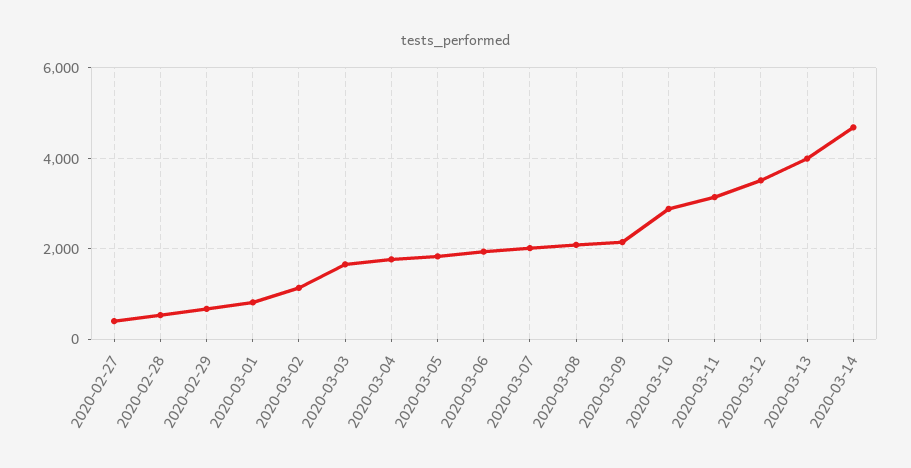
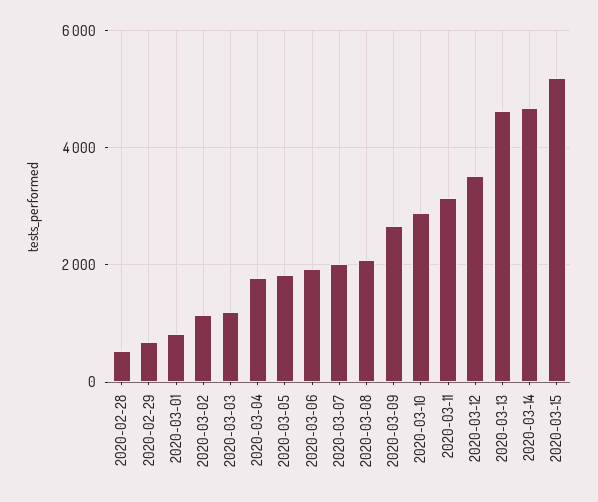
2020-02-27: 400 -> none
2020-03-03: 1600 -> 1200
2020-03-09: 2200 -> 2600
2020-03-13: 4000 -> 4600
2020-03-15: none -> 5200

